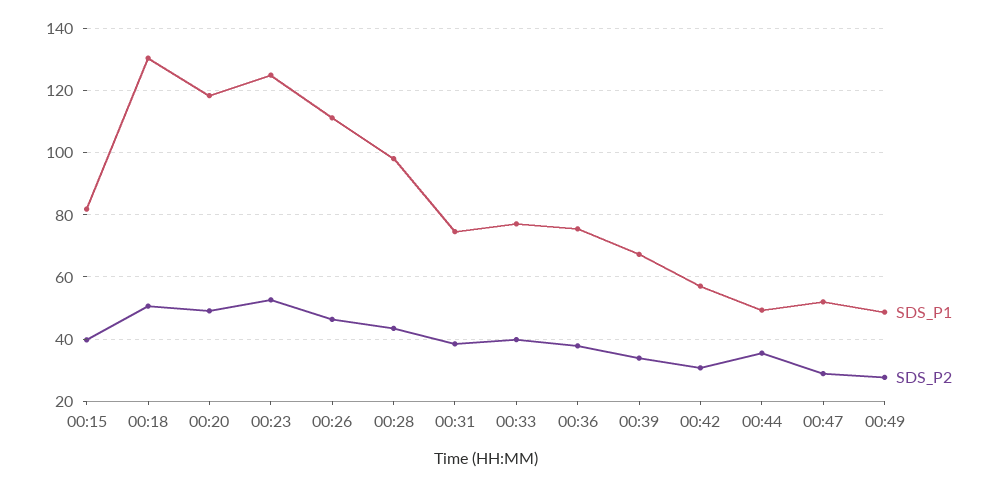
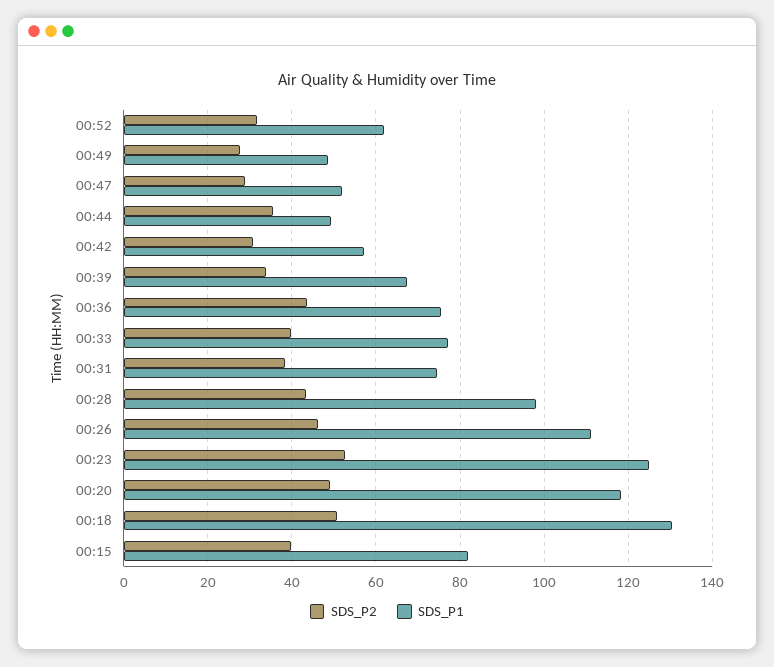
SDS_P2, 00:36: 38 -> 44
SDS_P2, 00:52: none -> 32
SDS_P1, 00:52: none -> 62

